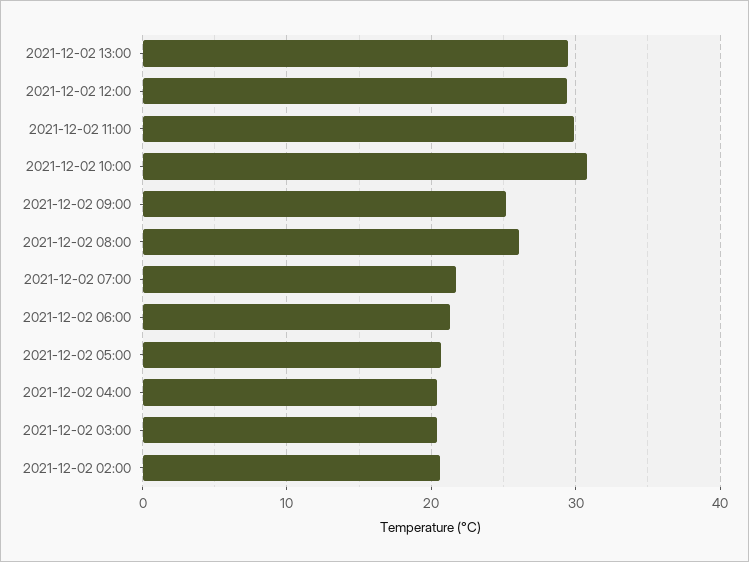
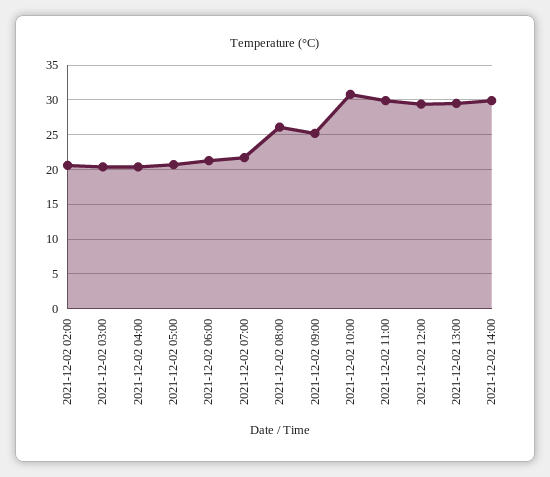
2021-12-02 14:00: none -> 30

